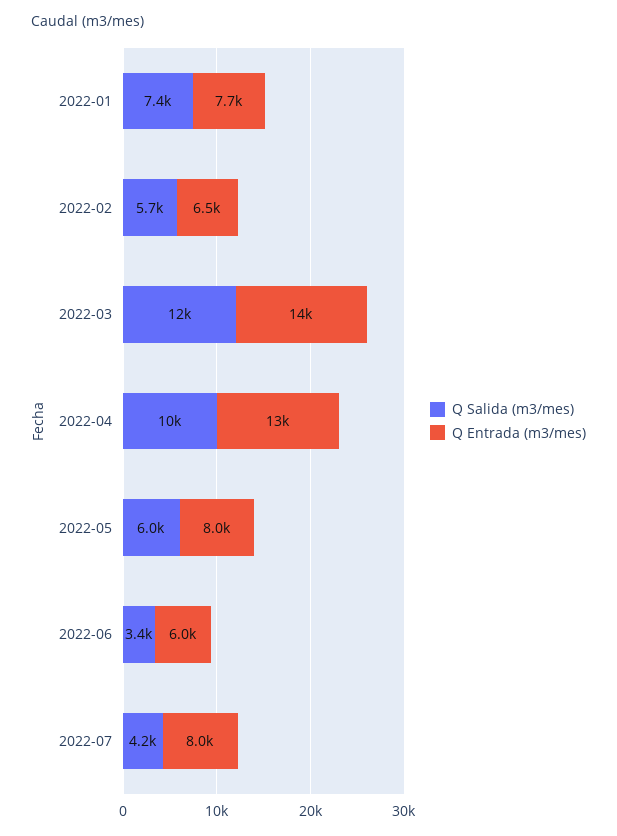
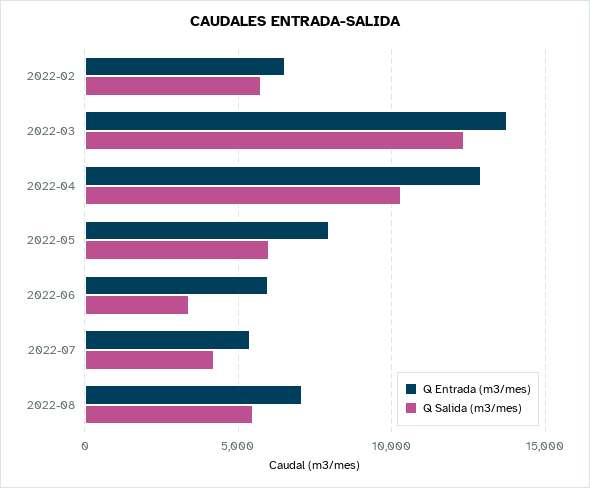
Q Salida (m3/mes), 2022-01: 7400 -> none
Q Entrada (m3/mes), 2022-01: 7700 -> none
Q Entrada (m3/mes), 2022-07: 8000 -> 5500
Q Entrada (m3/mes), 2022-08: none -> 7000
Q Salida (m3/mes), 2022-08: none -> 5500

